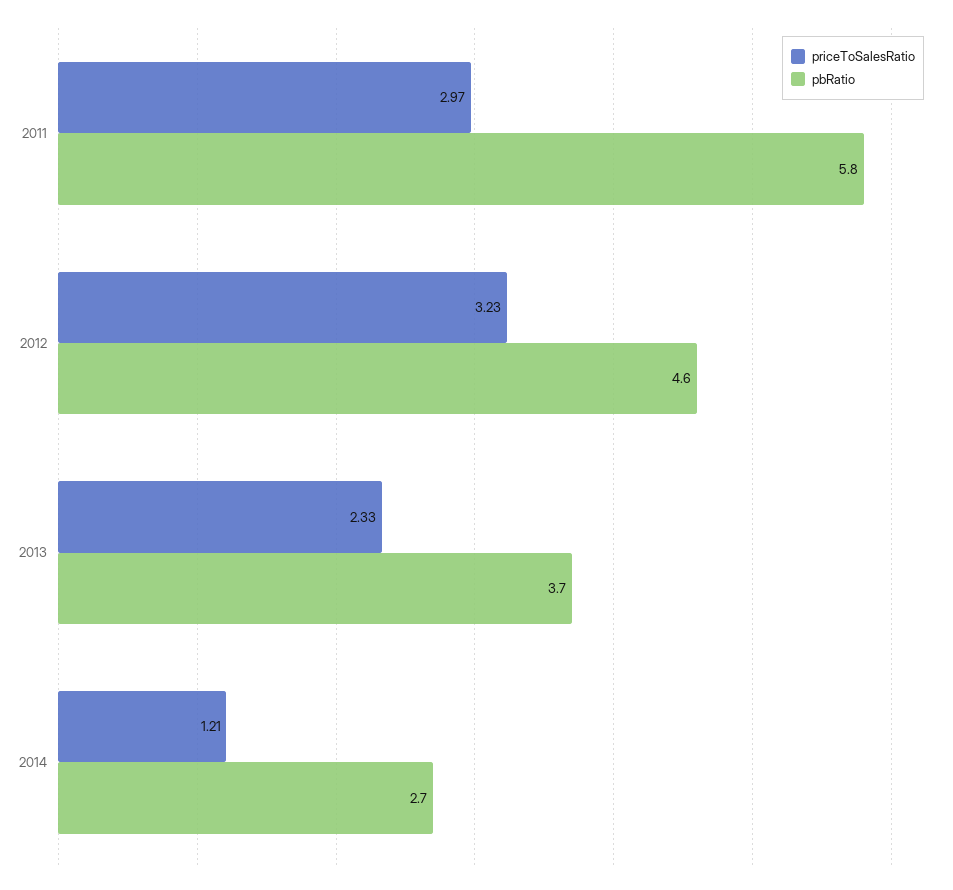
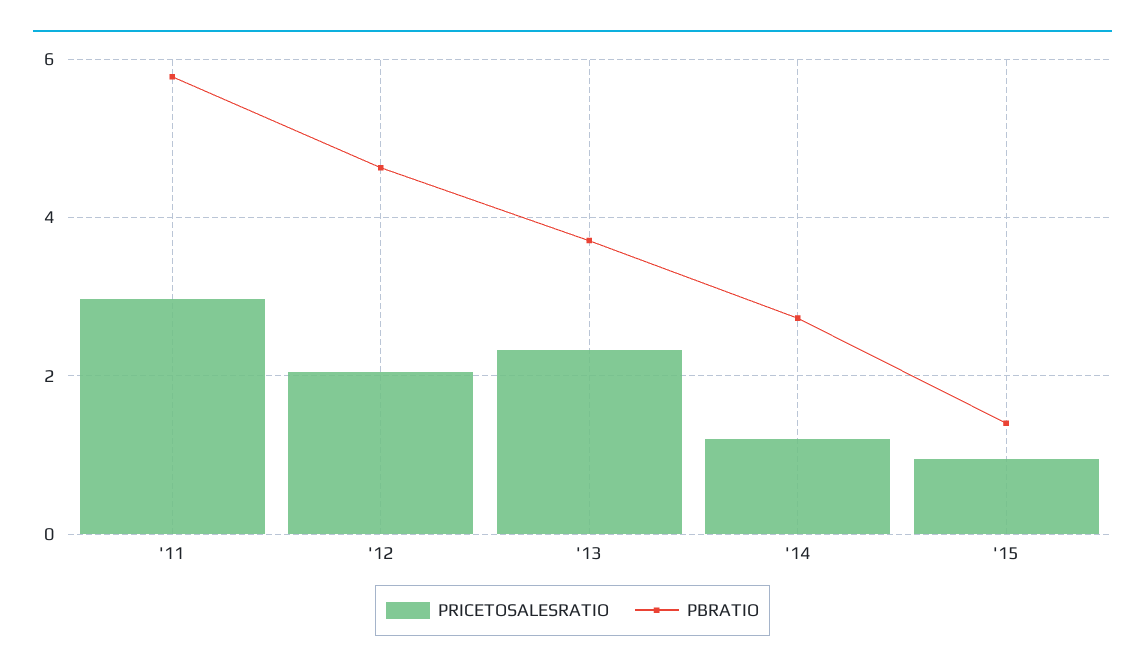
priceToSalesRatio, 2012: 3.23 -> 2
priceToSalesRatio, '15: none -> 1
pbRatio, '15: none -> 1.4

